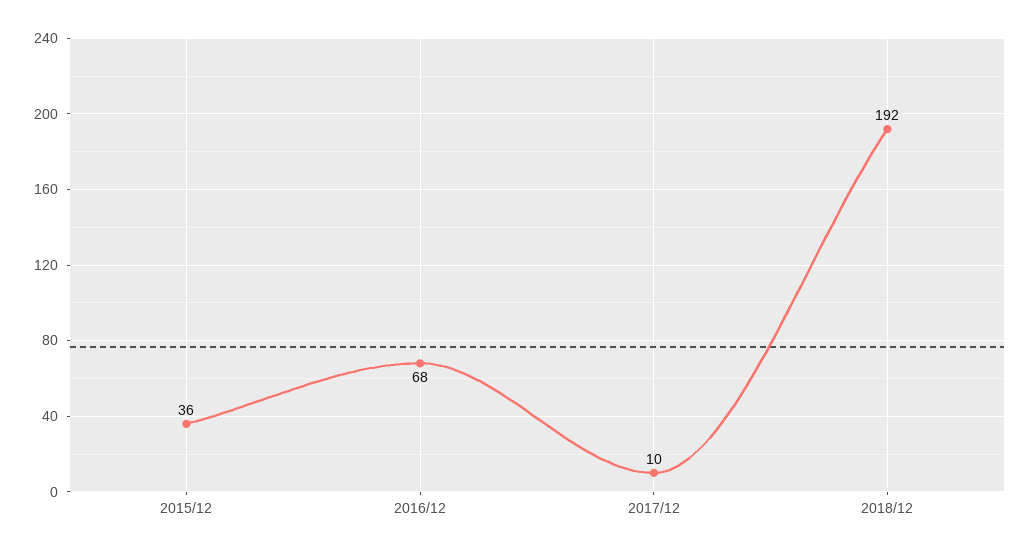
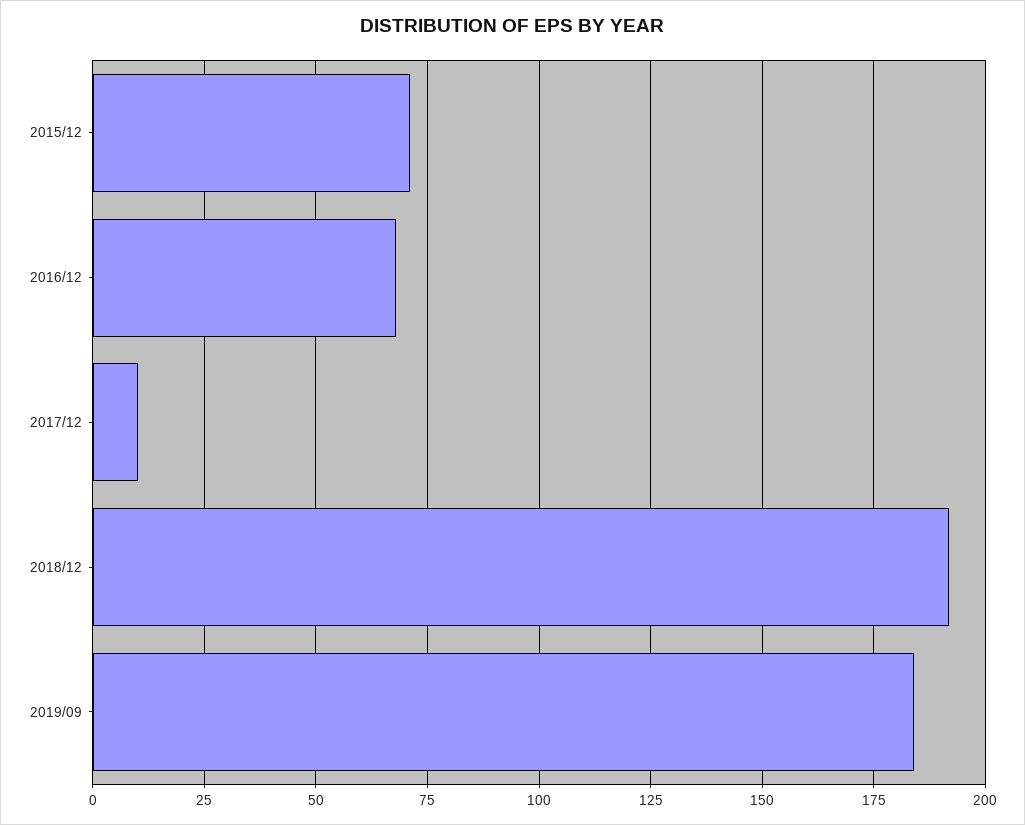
2015/12: 36 -> 70
2019/09: none -> 185

